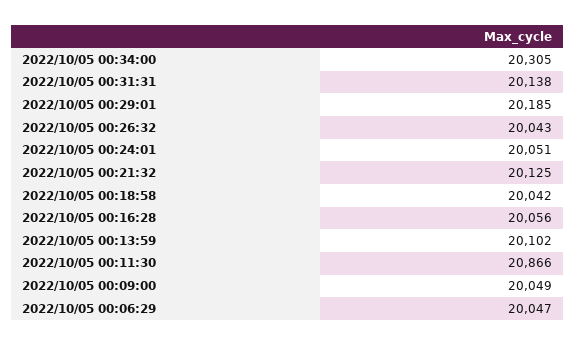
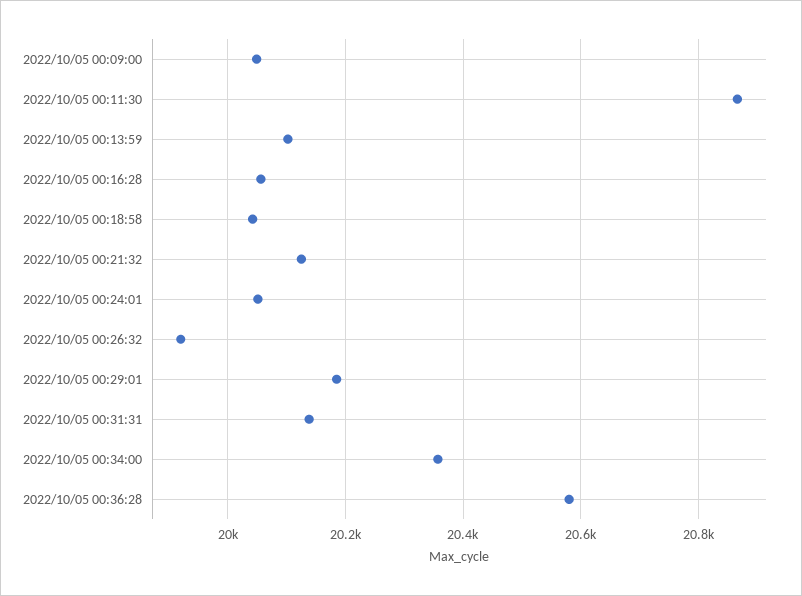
2022/10/05 00:34:00: 20305 -> 20360
2022/10/05 00:26:32: 20043 -> 19920
2022/10/05 00:06:29: 20047 -> none
2022/10/05 00:36:28: none -> 20580

